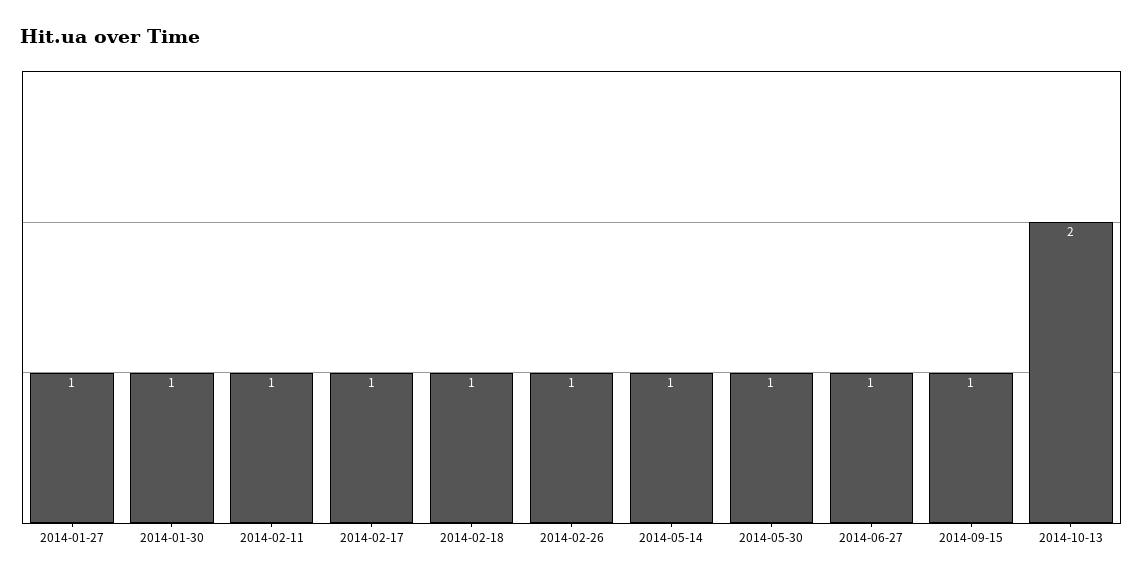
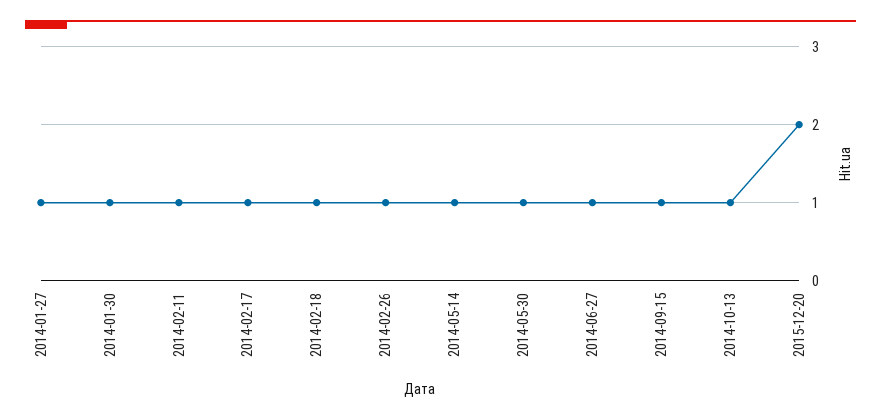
2014-10-13: 2 -> 1
2015-12-20: none -> 2

